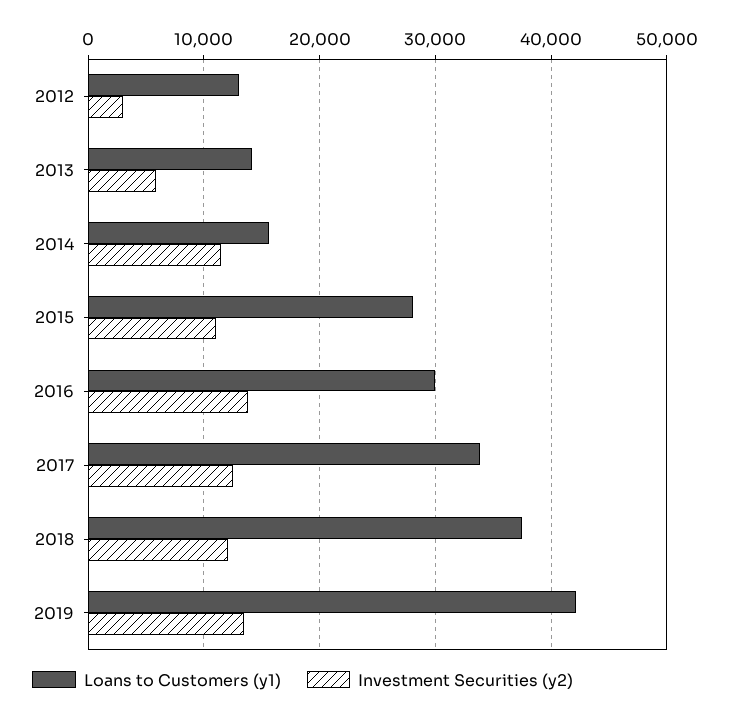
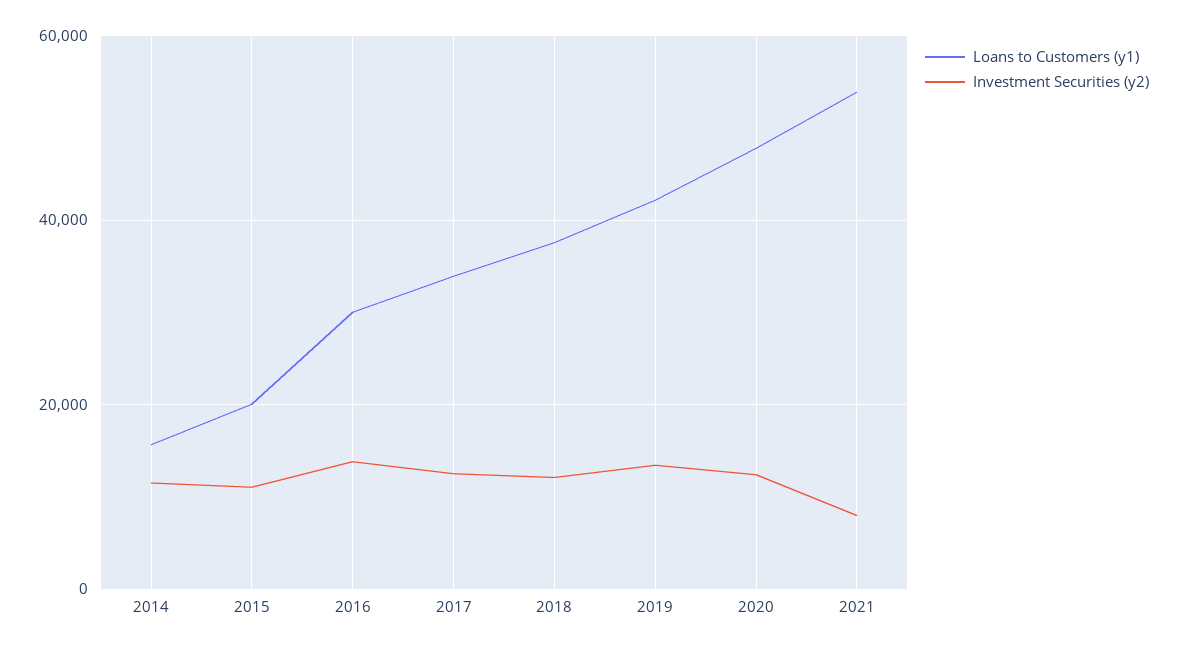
Loans to Customers (y1), 2012: 13000 -> none
Investment Securities (y2), 2012: 3000 -> none
Loans to Customers (y1), 2013: 14000 -> none
Investment Securities (y2), 2013: 6000 -> none
Loans to Customers (y1), 2015: 28000 -> 20000
Loans to Customers (y1), 2020: none -> 48000
Investment Securities (y2), 2020: none -> 12000
Loans to Customers (y1), 2021: none -> 54000
Investment Securities (y2), 2021: none -> 8000

